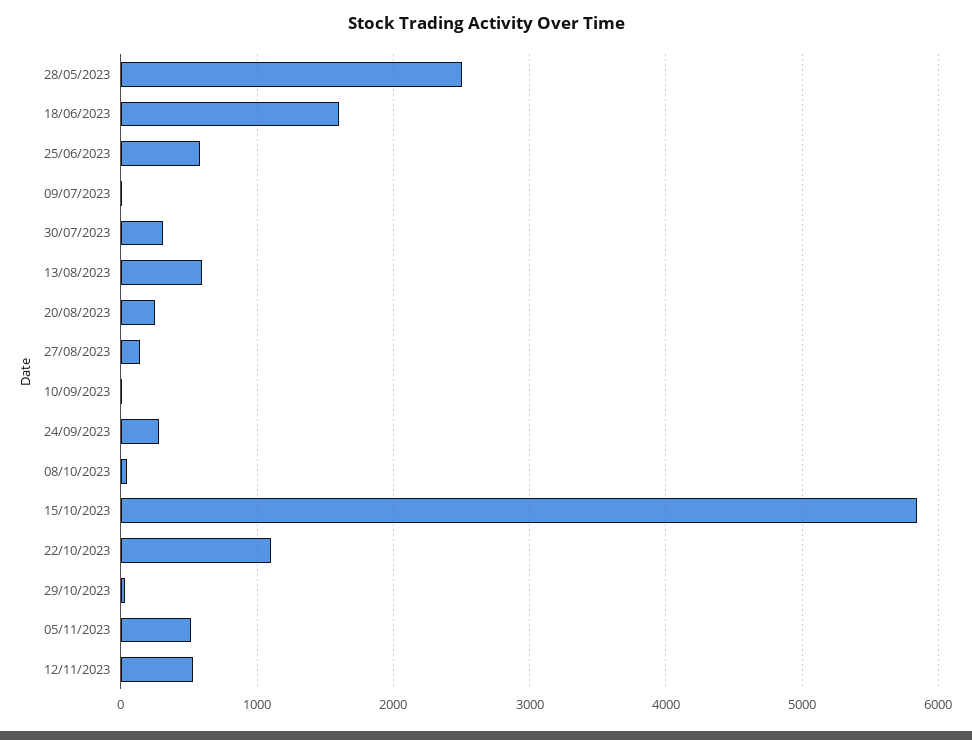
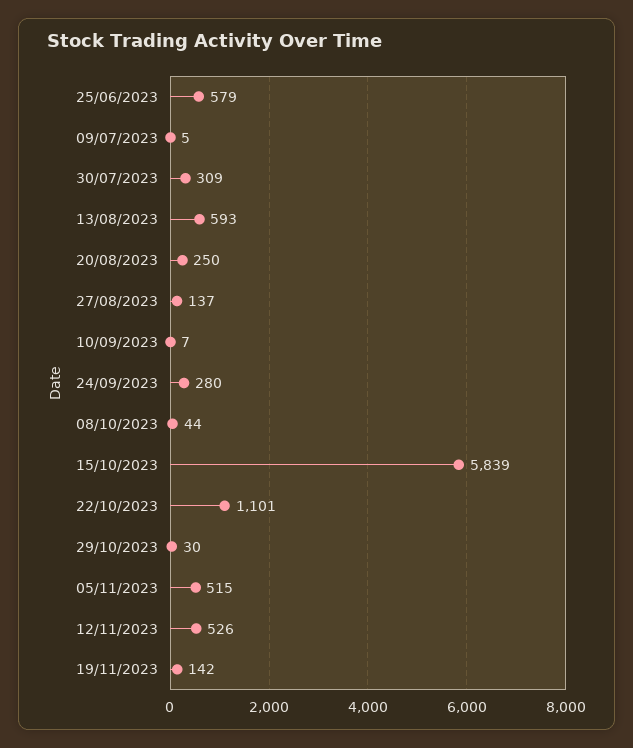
28/05/2023: 2500 -> none
18/06/2023: 1600 -> none
19/11/2023: none -> 142

